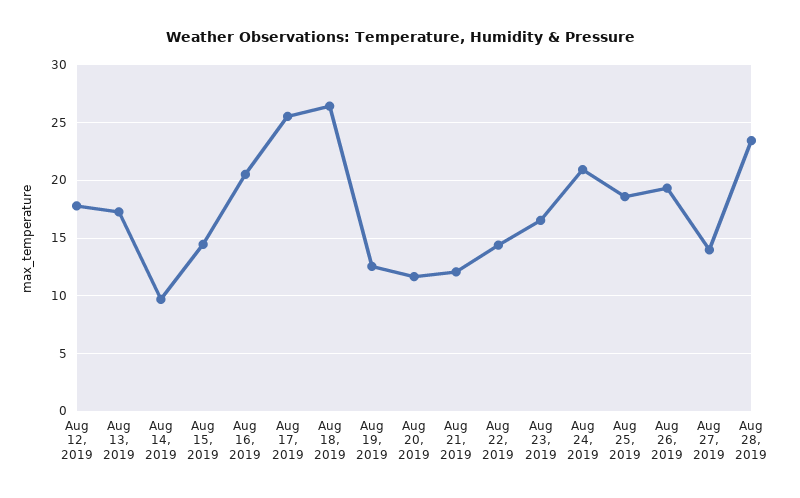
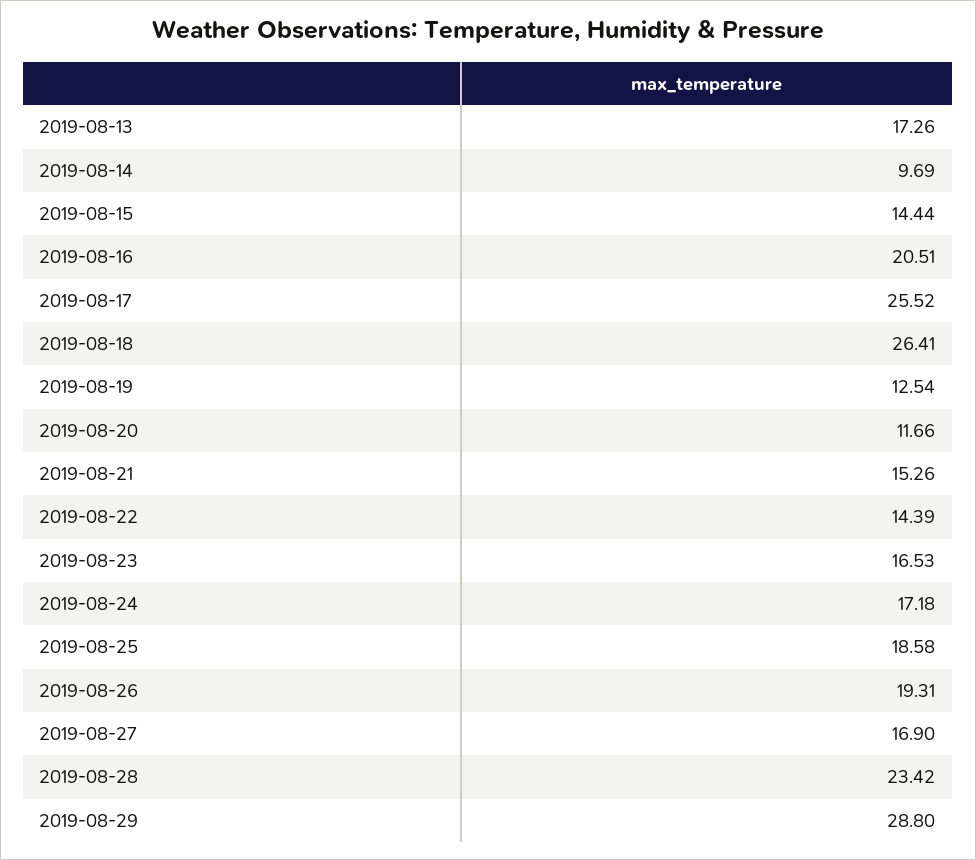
Aug 12, 2019: 18 -> none
Aug 21, 2019: 12 -> 15.26
Aug 24, 2019: 21 -> 17.18
Aug 27, 2019: 14 -> 16.9
2019-08-29: none -> 28.8

